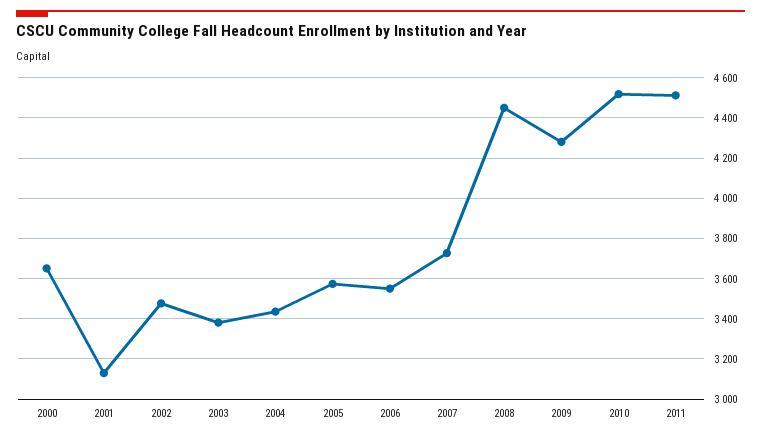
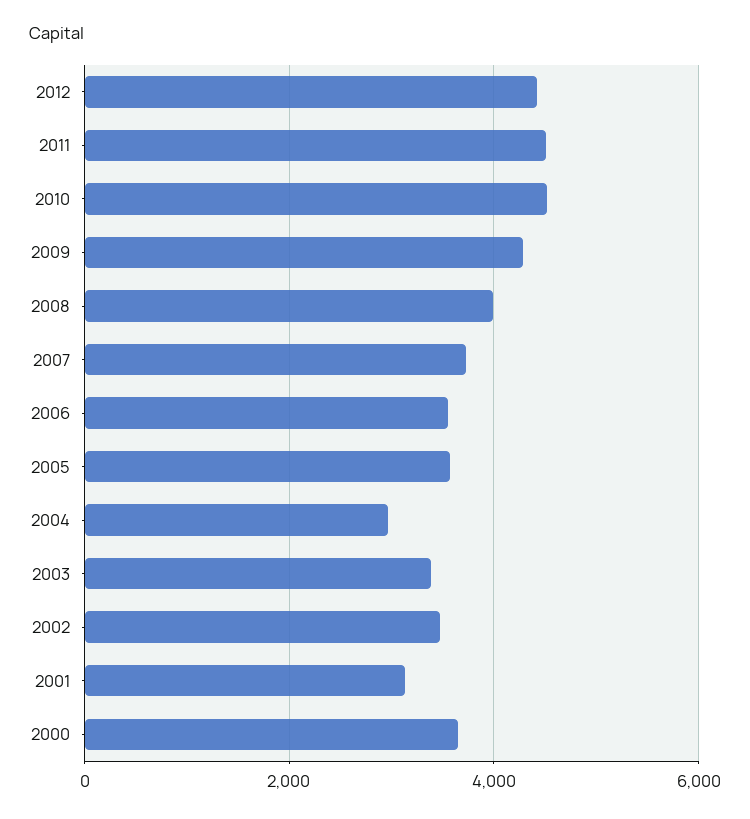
2004: 3450 -> 3000
2008: 4450 -> 4000
2012: none -> 4400

